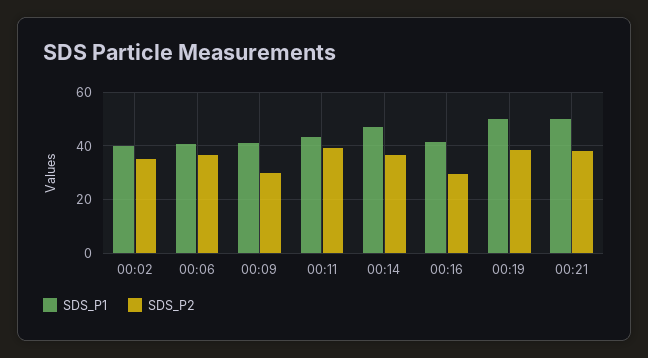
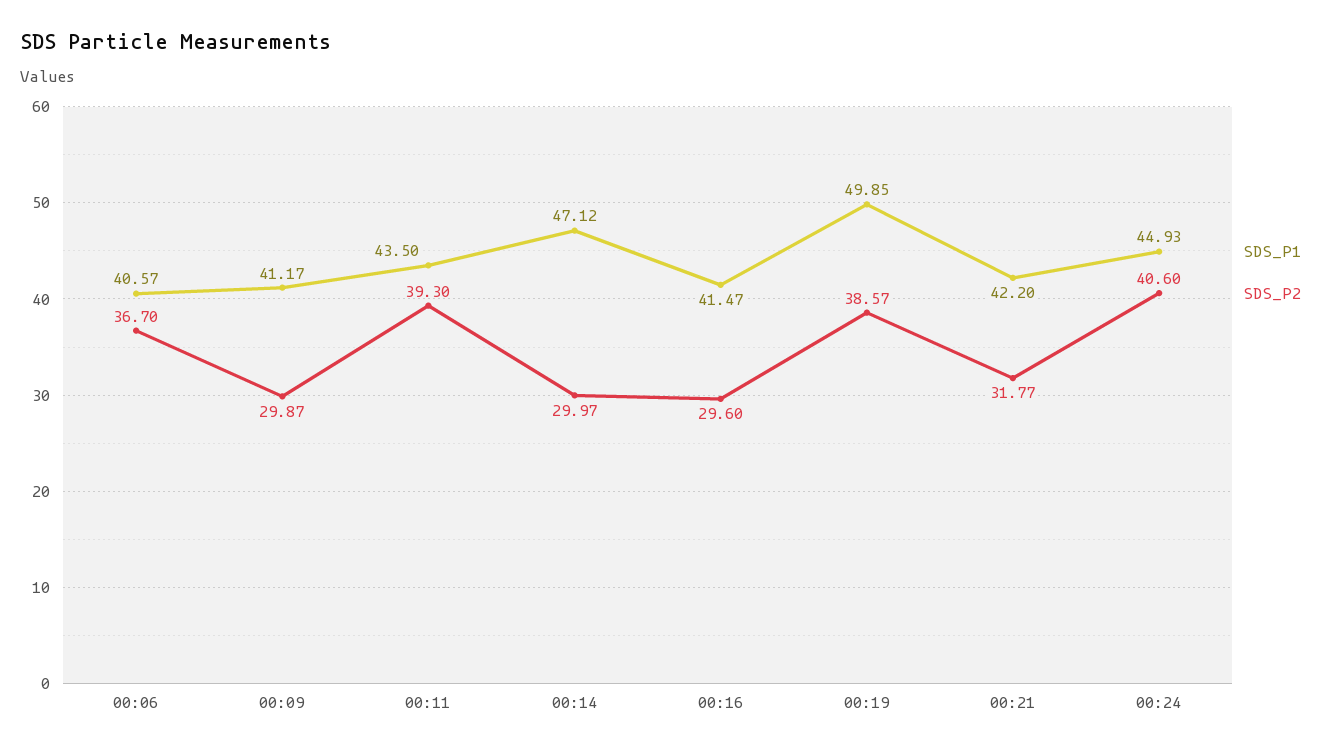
SDS_P1, 00:02: 40 -> none
SDS_P2, 00:02: 35 -> none
SDS_P2, 00:14: 37.5 -> 29.97
SDS_P1, 00:21: 50 -> 42.2
SDS_P2, 00:21: 37.5 -> 31.77
SDS_P1, 00:24: none -> 44.93
SDS_P2, 00:24: none -> 40.6

